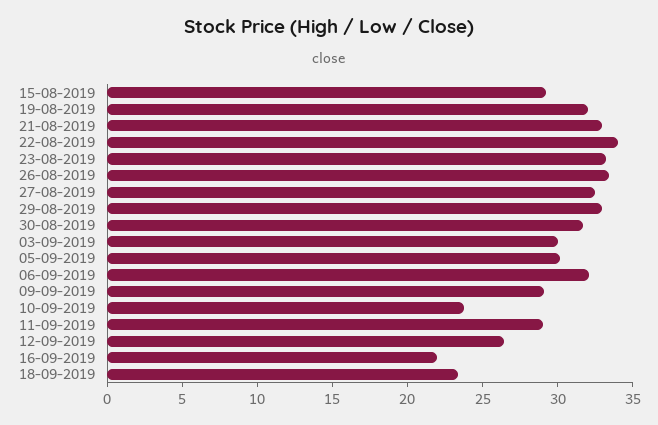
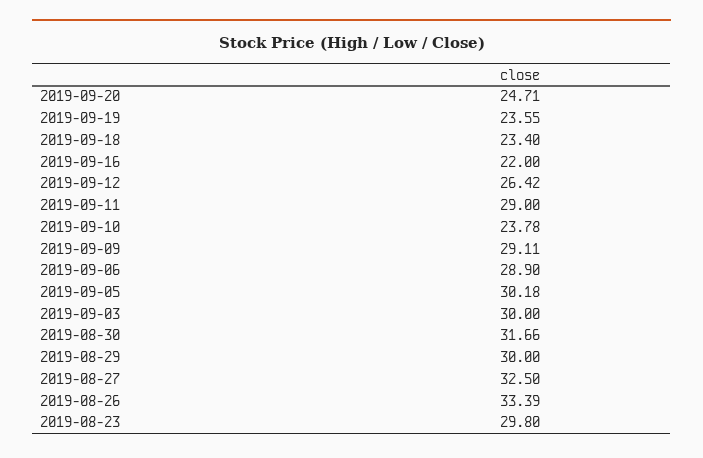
15-08-2019: 29 -> none
19-08-2019: 32 -> none
21-08-2019: 33 -> none
22-08-2019: 34 -> none
23-08-2019: 33 -> 29.8
29-08-2019: 33 -> 30
06-09-2019: 32 -> 28.9
2019-09-20: none -> 24.71
2019-09-19: none -> 23.55

